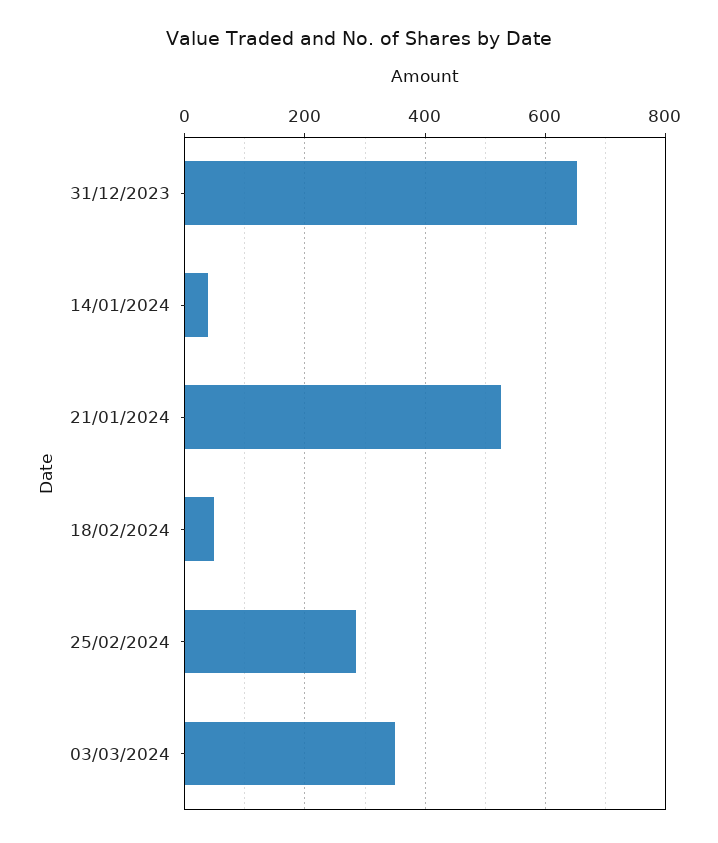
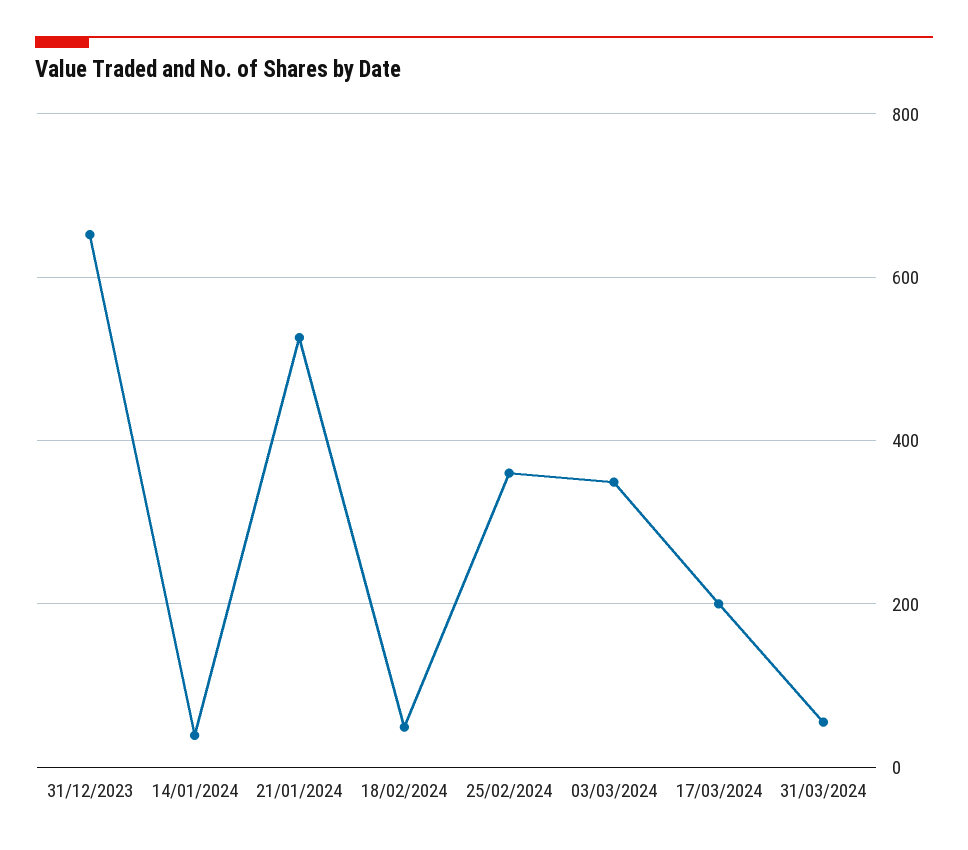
25/02/2024: 280 -> 360
17/03/2024: none -> 200
31/03/2024: none -> 60

